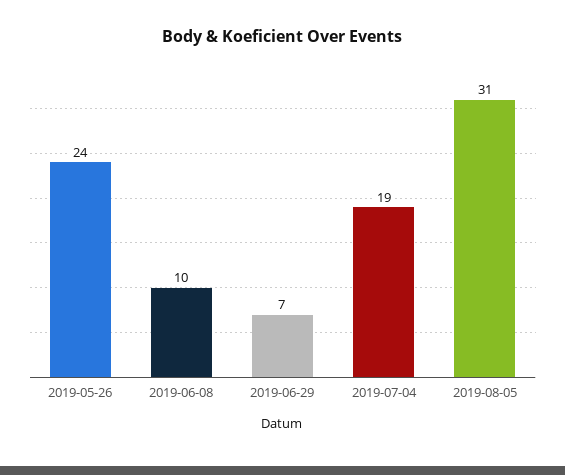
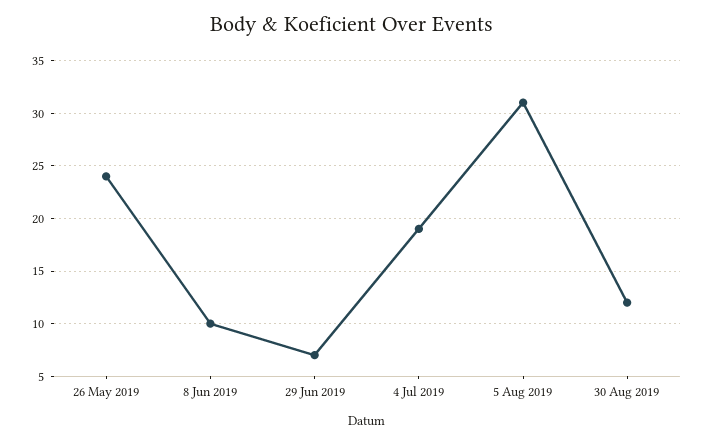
30 Aug 2019: none -> 12

